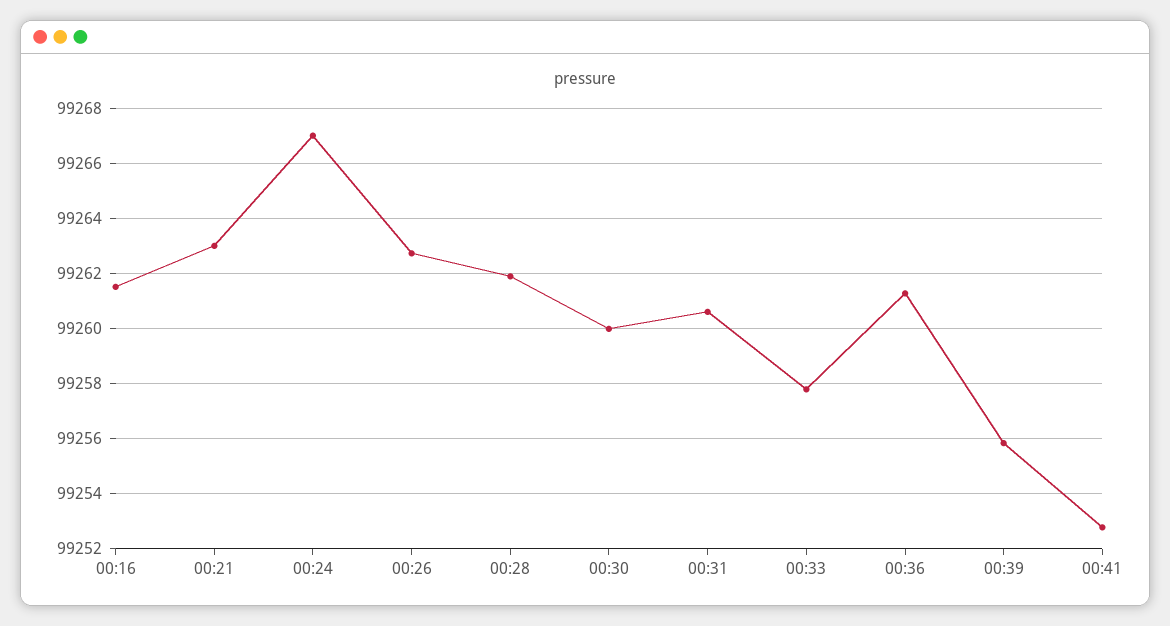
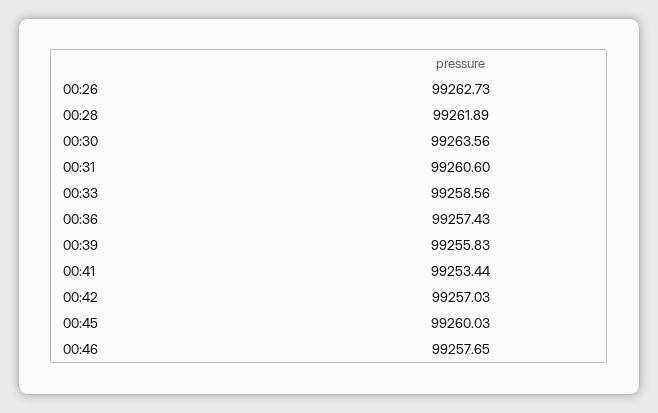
00:16: 99261.5 -> none
00:21: 99263 -> none
00:24: 99267 -> none
00:30: 99260 -> 99263.56
00:33: 99257.75 -> 99258.56
00:36: 99261.25 -> 99257.43
00:41: 99252.75 -> 99253.44
00:42: none -> 99257.03
00:45: none -> 99260.03
00:46: none -> 99257.65

